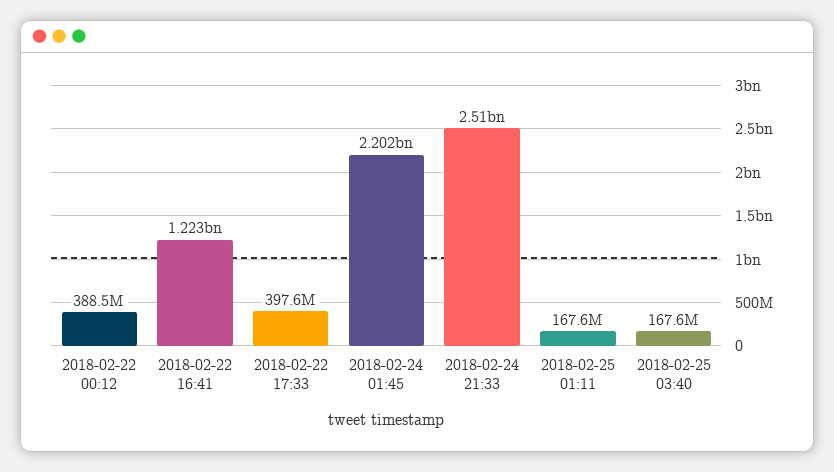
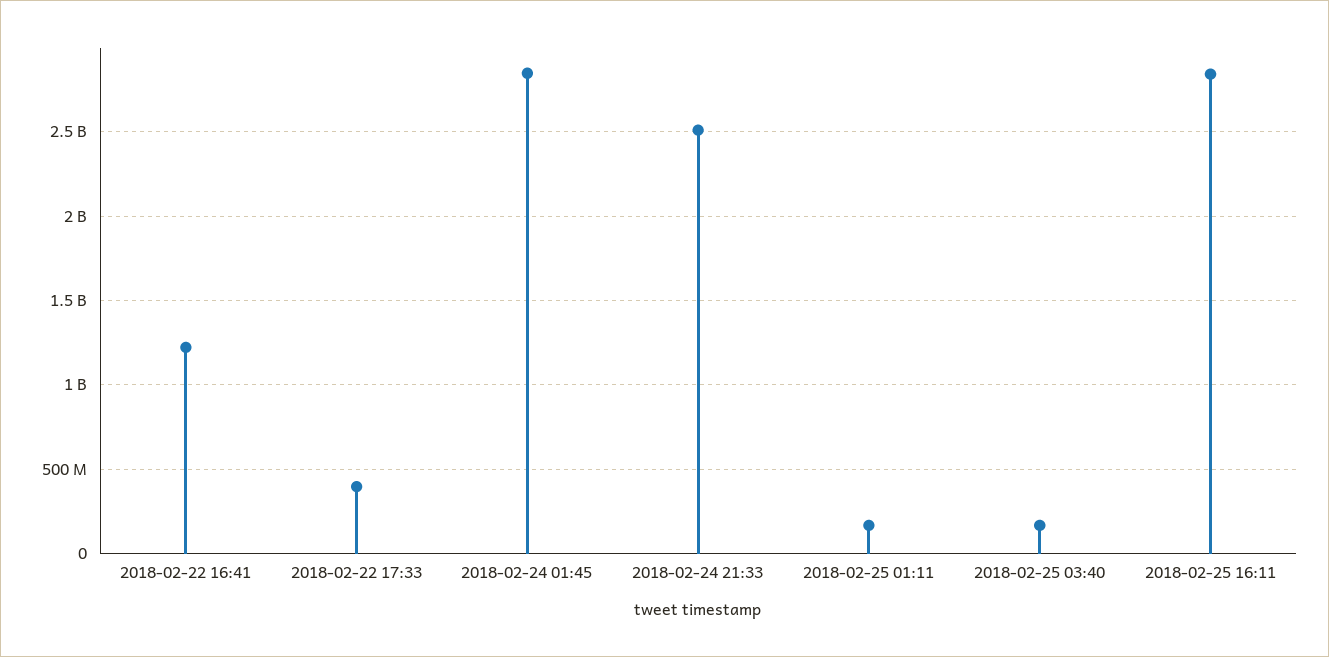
2018-02-22 00:12: 388500000 -> none
2018-02-24 01:45: 2202000000 -> 2850000000
2018-02-25 16:11: none -> 2850000000

